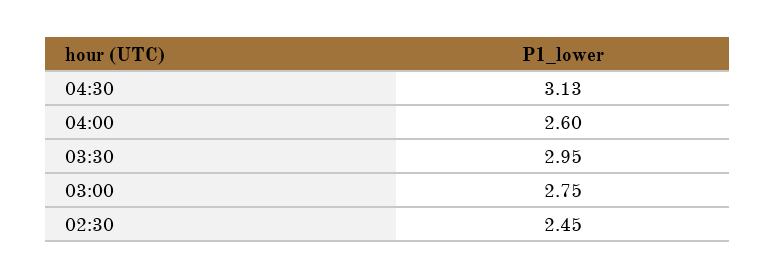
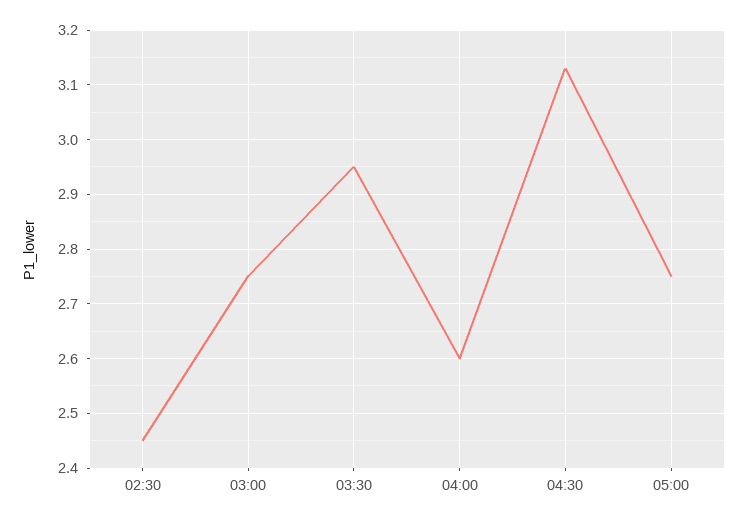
05:00: none -> 2.75

